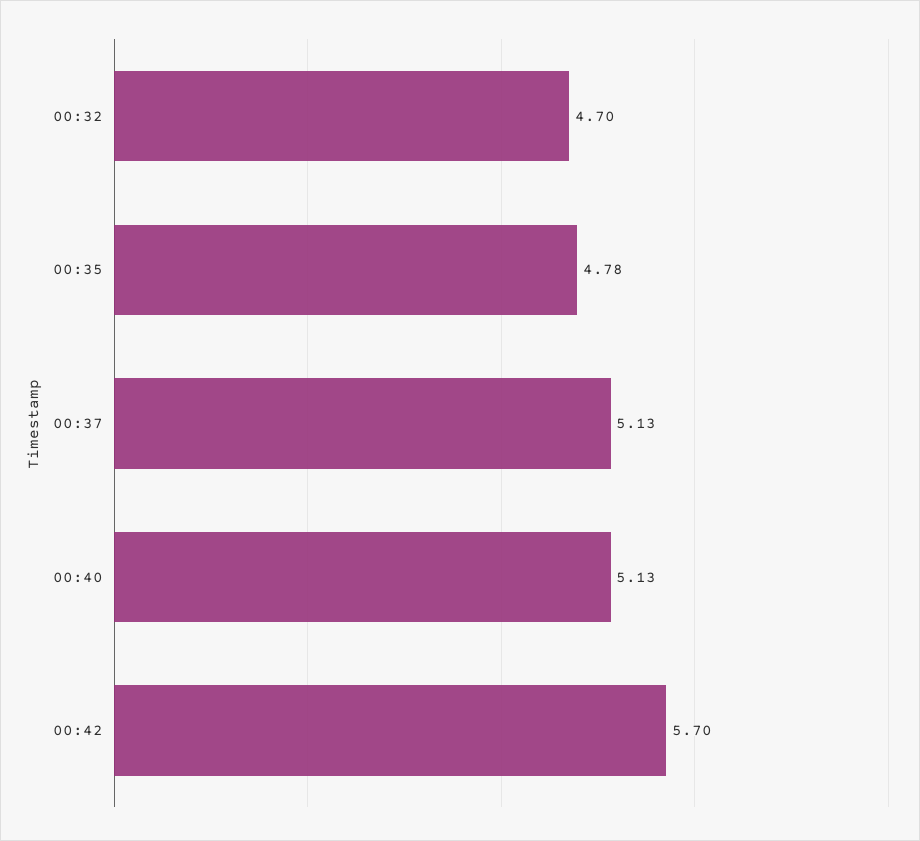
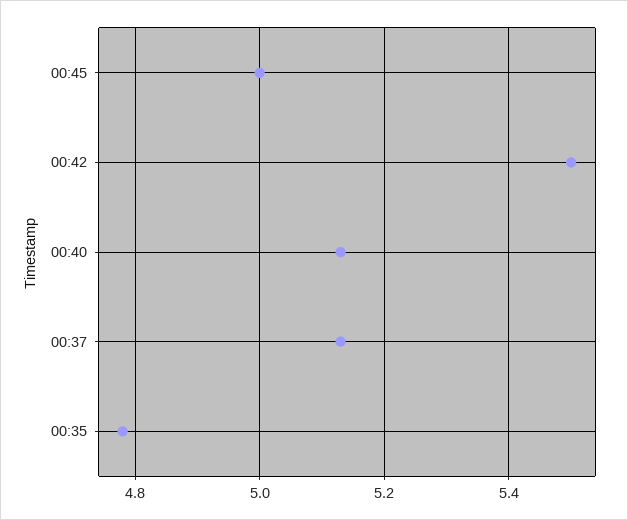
00:32: 4.7 -> none
00:42: 5.7 -> 5.5
00:45: none -> 5

